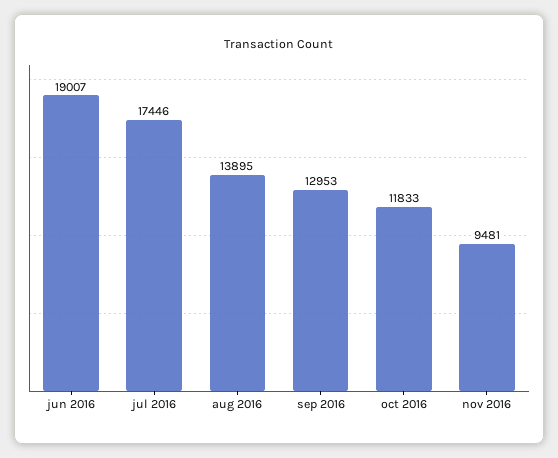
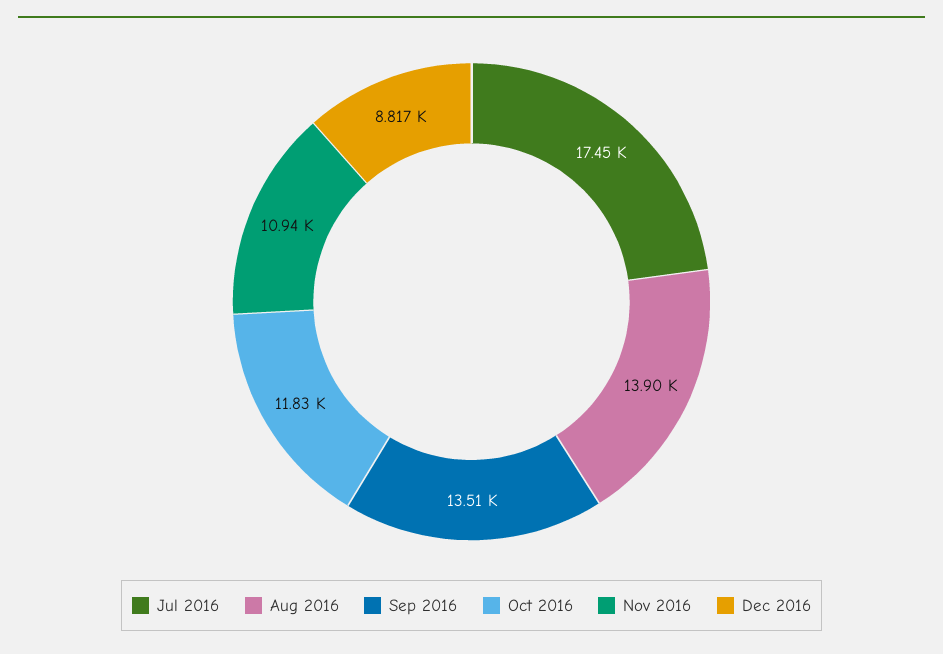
jun 2016: 19007 -> none
sep 2016: 12953 -> 13510
nov 2016: 9481 -> 10940
Dec 2016: none -> 8817

